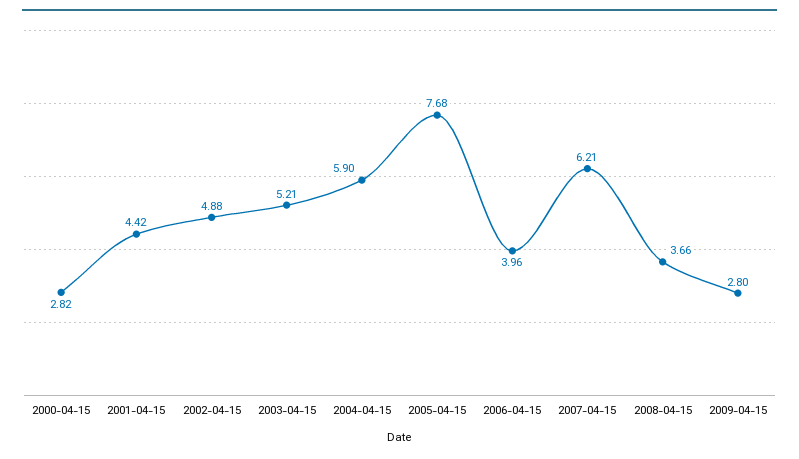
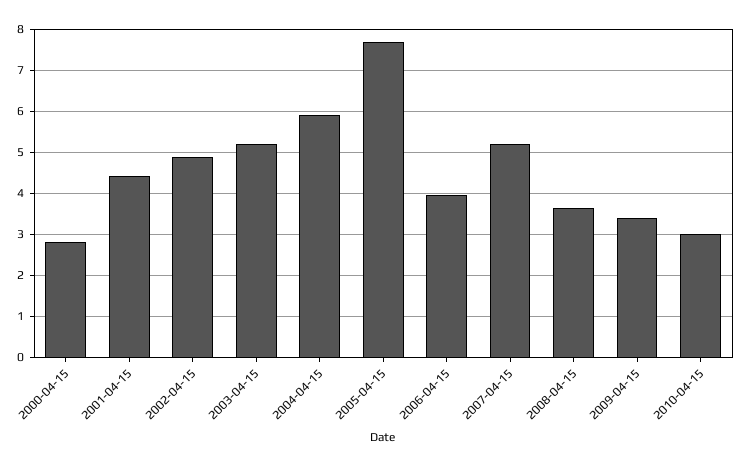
2007-04-15: 6.21 -> 5.2
2009-04-15: 2.8 -> 3.4
2010-04-15: none -> 3

